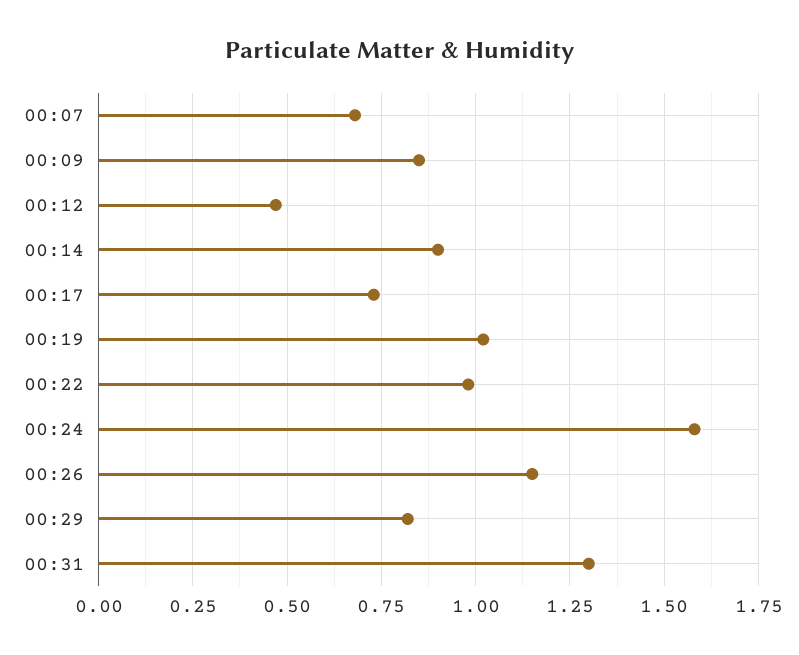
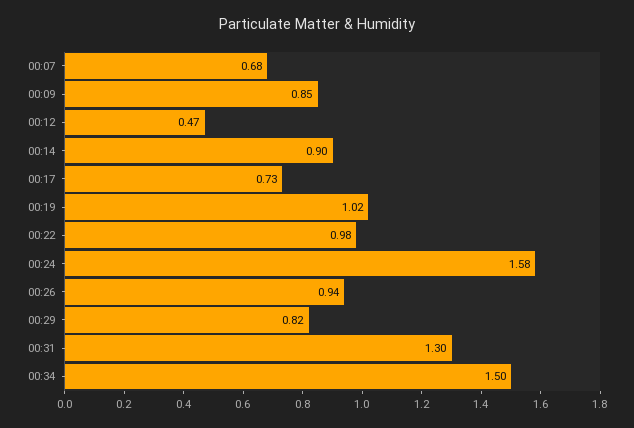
00:26: 1.15 -> 0.94
00:34: none -> 1.5

